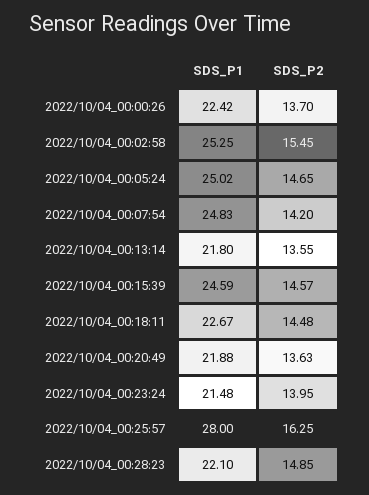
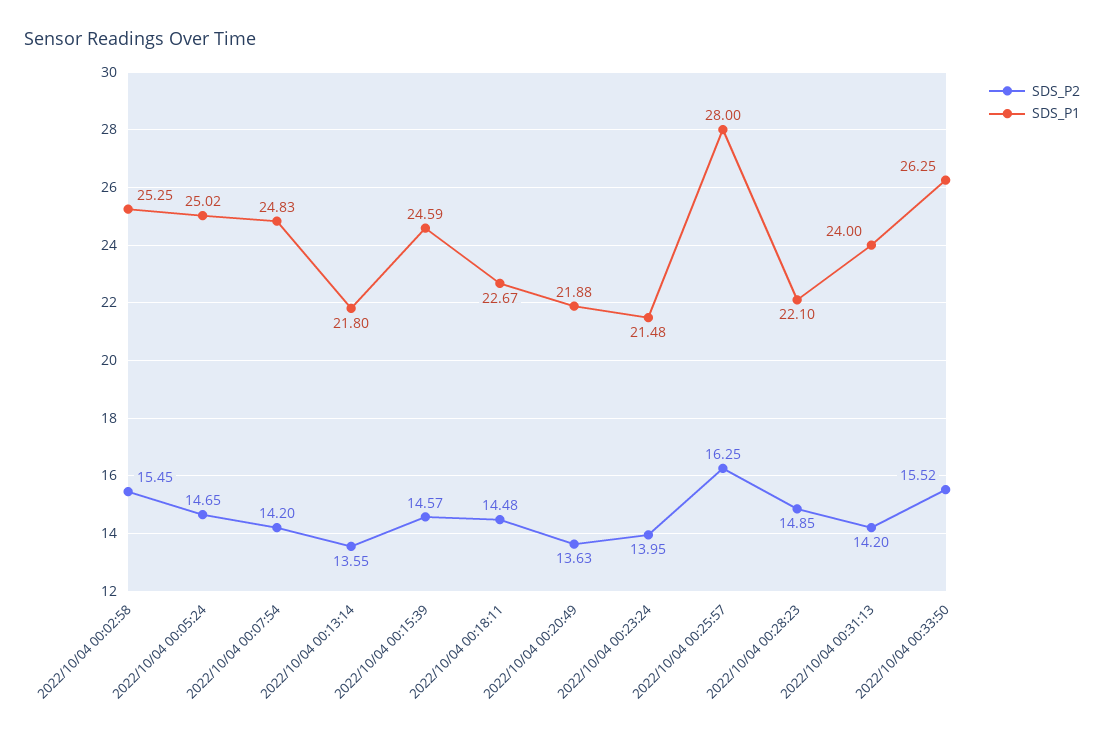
SDS_P1, 2022/10/04_00:00:26: 22.42 -> none
SDS_P2, 2022/10/04_00:00:26: 13.7 -> none
SDS_P2, 2022/10/04 00:31:13: none -> 14.2
SDS_P1, 2022/10/04 00:31:13: none -> 24
SDS_P2, 2022/10/04 00:33:50: none -> 15.52
SDS_P1, 2022/10/04 00:33:50: none -> 26.25

